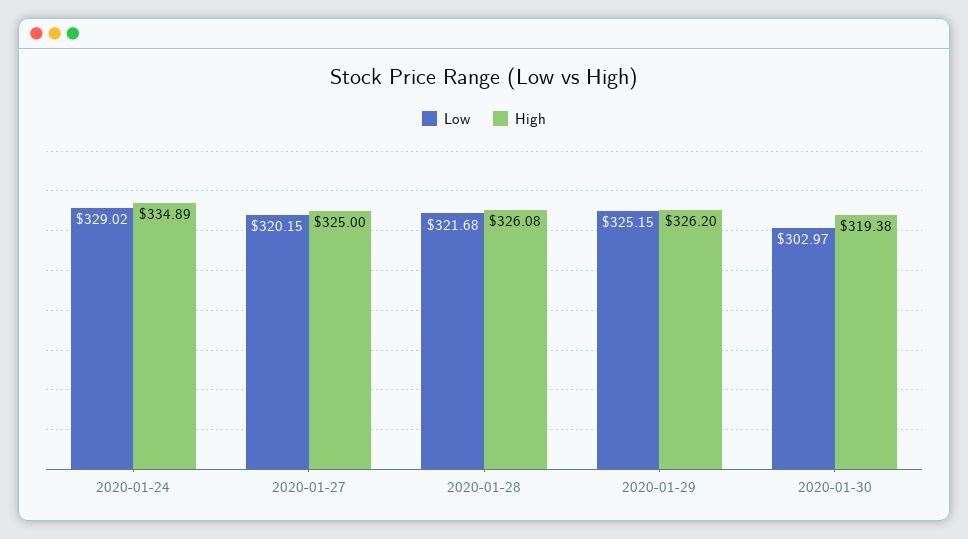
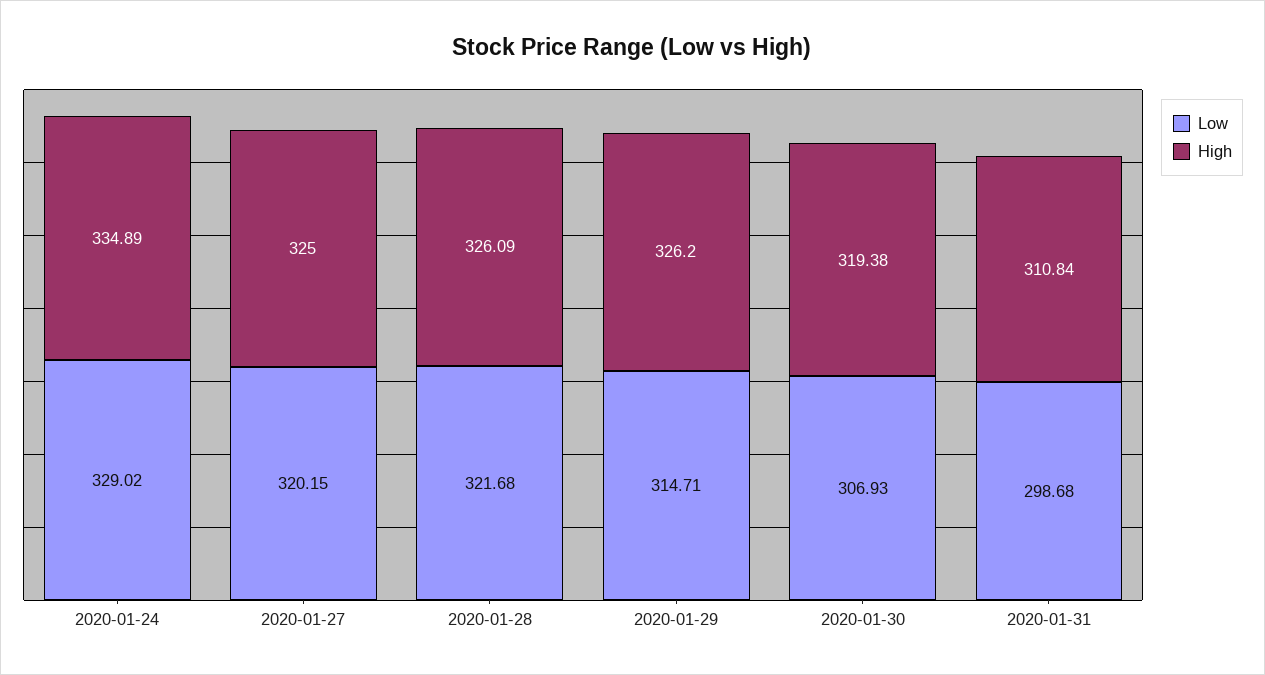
High, 2020-01-28: 326.08 -> 326.09
Low, 2020-01-29: 325.15 -> 314.71
Low, 2020-01-30: 302.97 -> 306.93
Low, 2020-01-31: none -> 298.68
High, 2020-01-31: none -> 310.84

